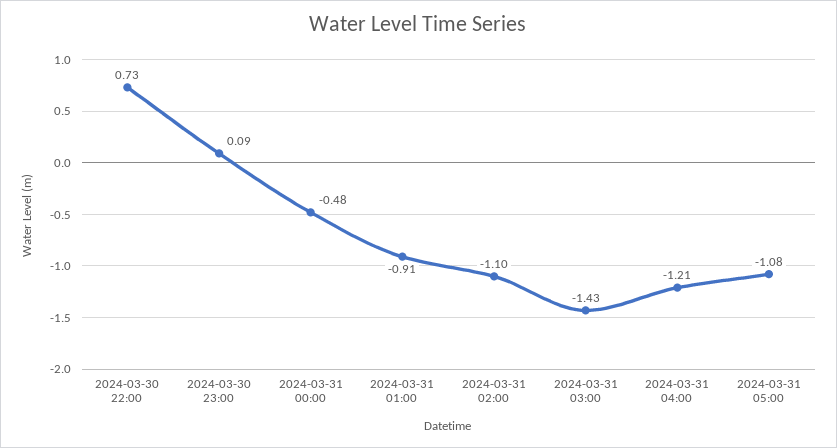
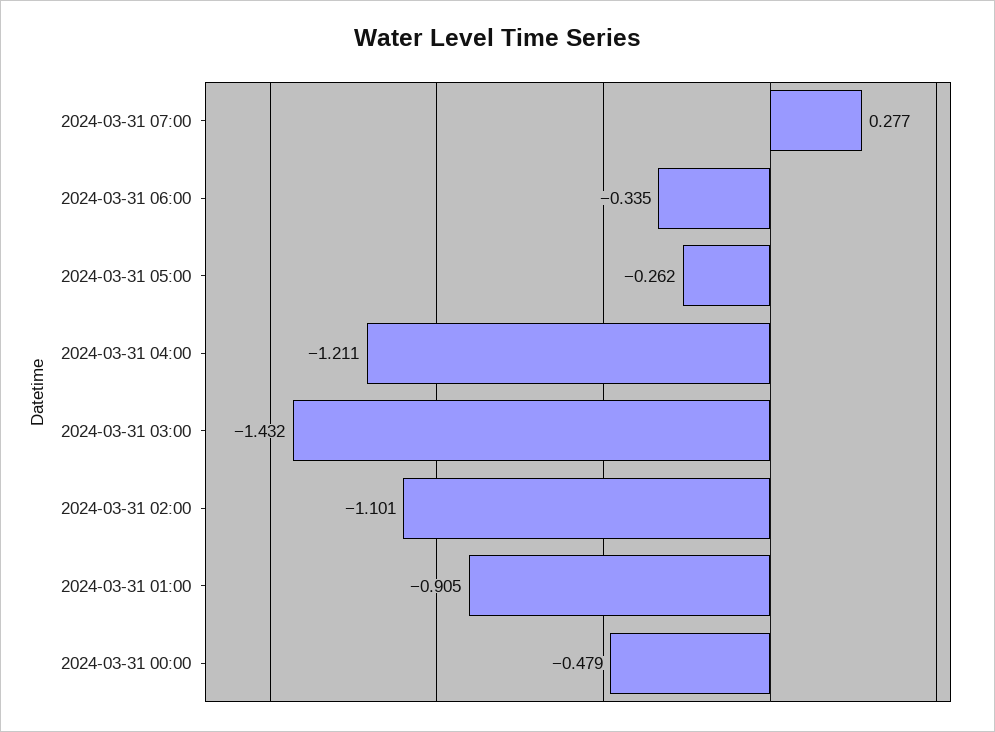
2024-03-30 22:00: 0.73 -> none
2024-03-30 23:00: 0.09 -> none
2024-03-31 05:00: -1.08 -> -0.262
2024-03-31 07:00: none -> 0.277
2024-03-31 06:00: none -> -0.335

